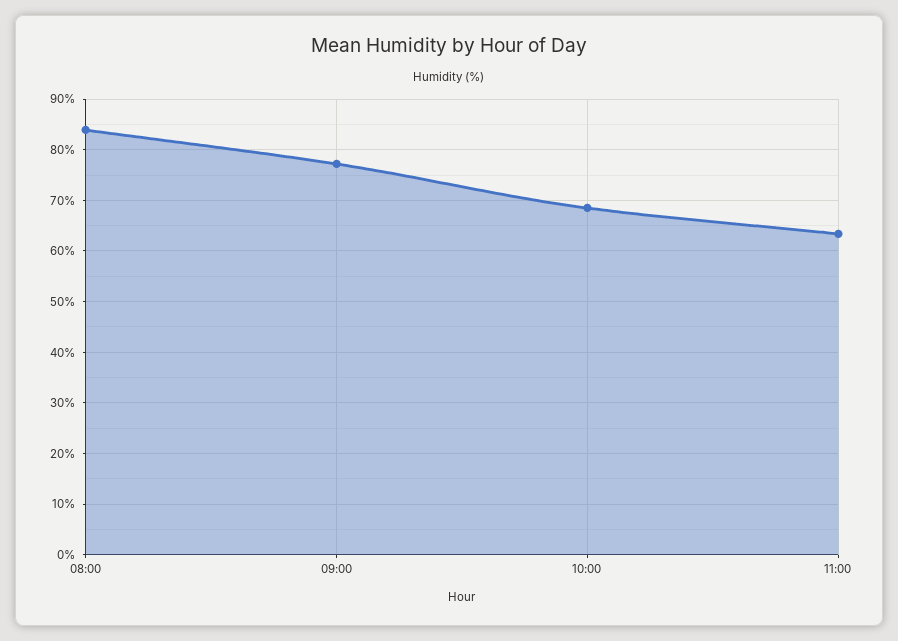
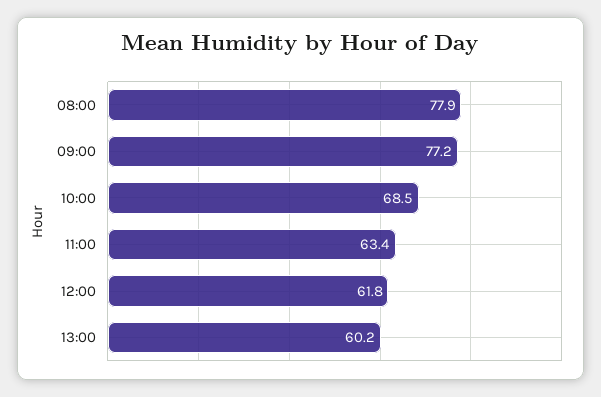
08:00: 84 -> 77.9
12:00: none -> 61.8
13:00: none -> 60.2

